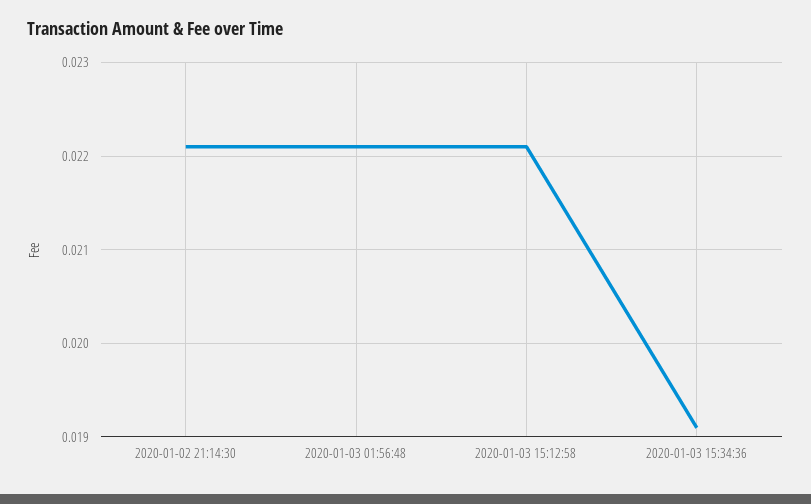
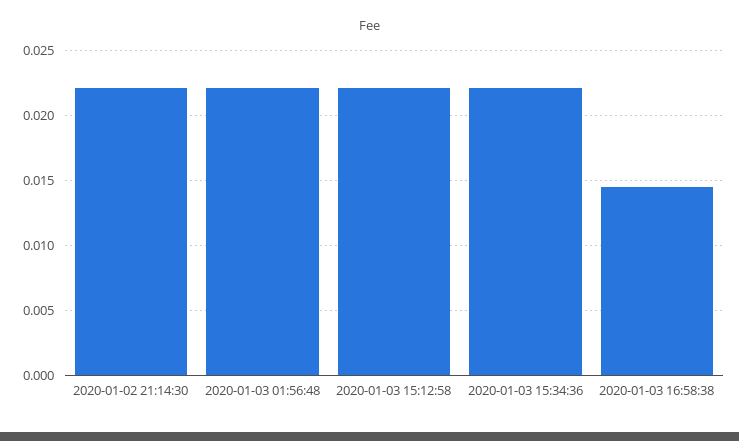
2020-01-03 15:34:36: 0.0191 -> 0.022
2020-01-03 16:58:38: none -> 0.0145

